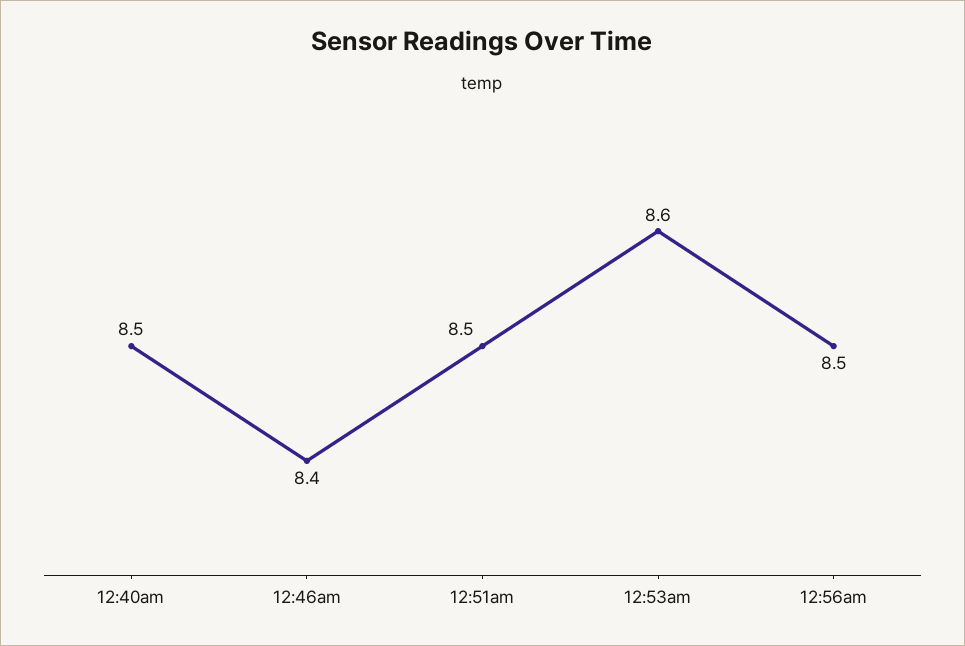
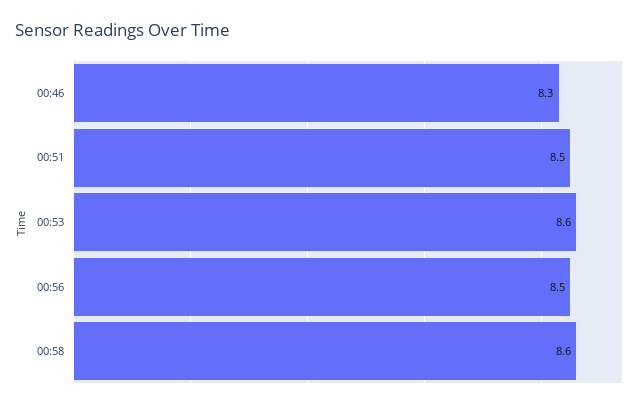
12:40am: 8.5 -> none
12:46am: 8.4 -> 8.3
00:58: none -> 8.6

